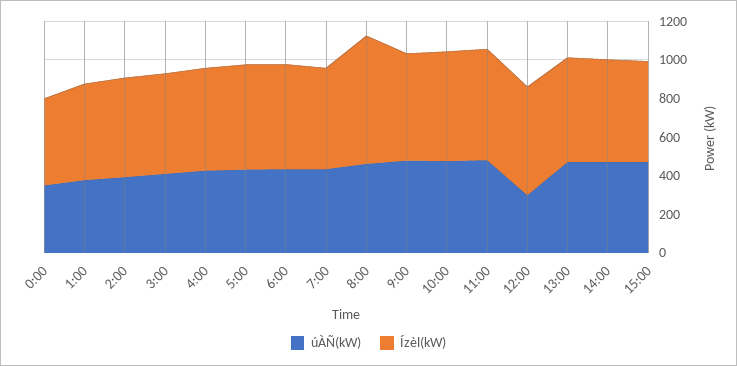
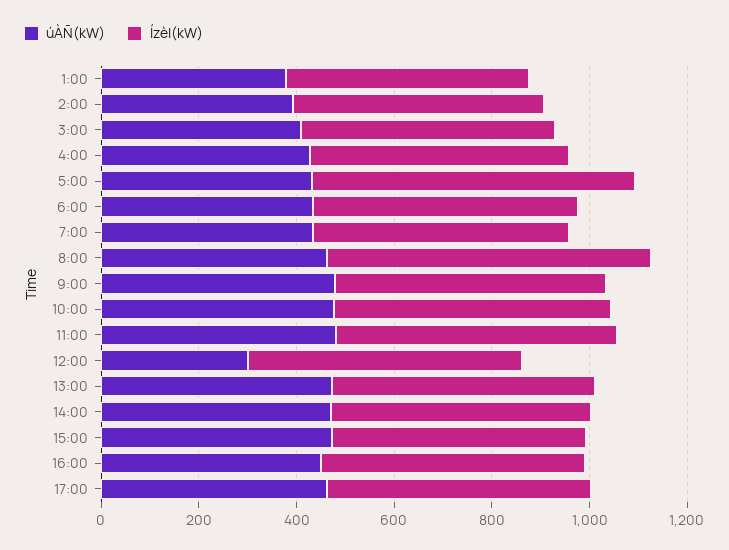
úÀÑ(kW), 0:00: 350 -> none
Ízèl(kW), 0:00: 450 -> none
Ízèl(kW), 5:00: 550 -> 650
úÀÑ(kW), 16:00: none -> 450
Ízèl(kW), 16:00: none -> 550
úÀÑ(kW), 17:00: none -> 450
Ízèl(kW), 17:00: none -> 550

